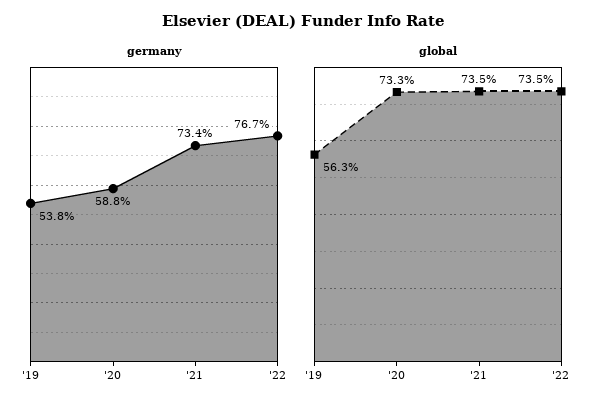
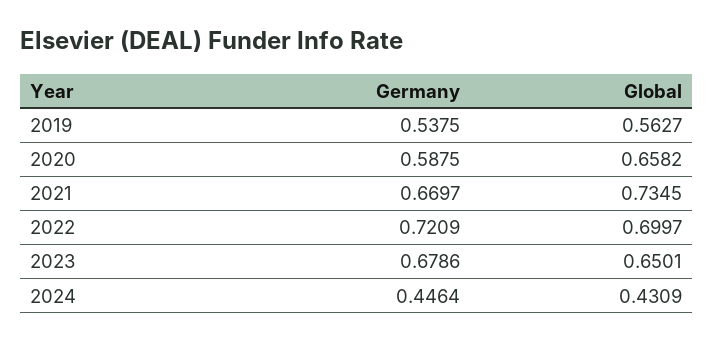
germany, '21: 0.734 -> 0.6697
germany, '22: 0.767 -> 0.7209
global, '20: 0.733 -> 0.6582
global, '22: 0.735 -> 0.6997
germany, 2023: none -> 0.6786
global, 2023: none -> 0.6501
germany, 2024: none -> 0.4464
global, 2024: none -> 0.4309

